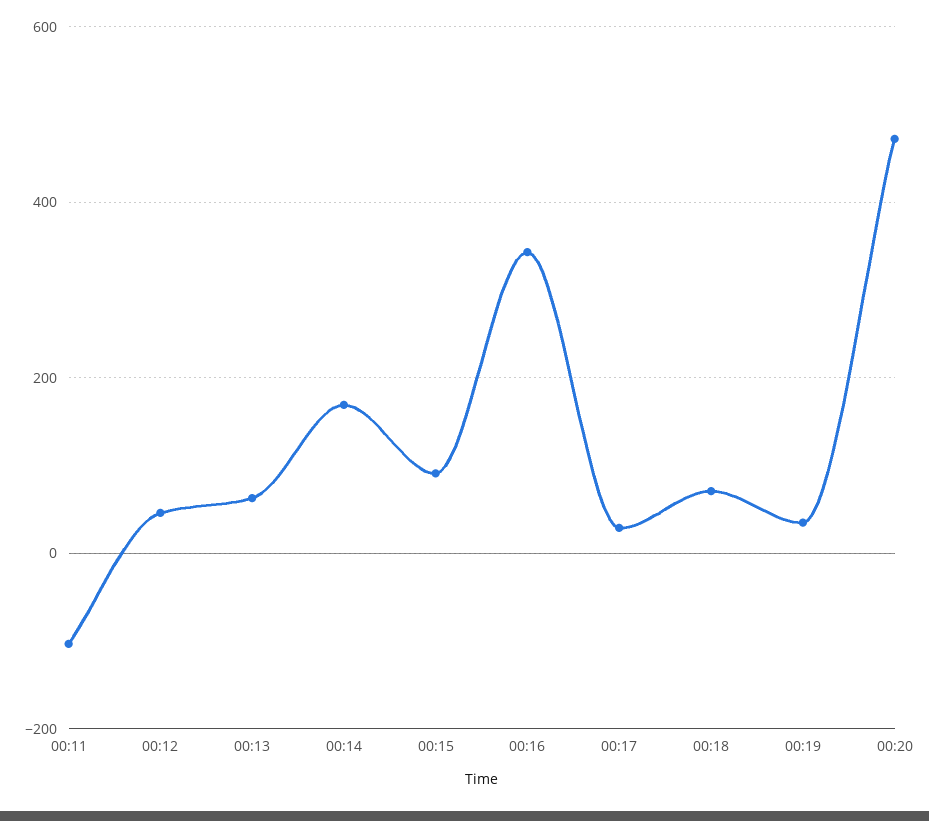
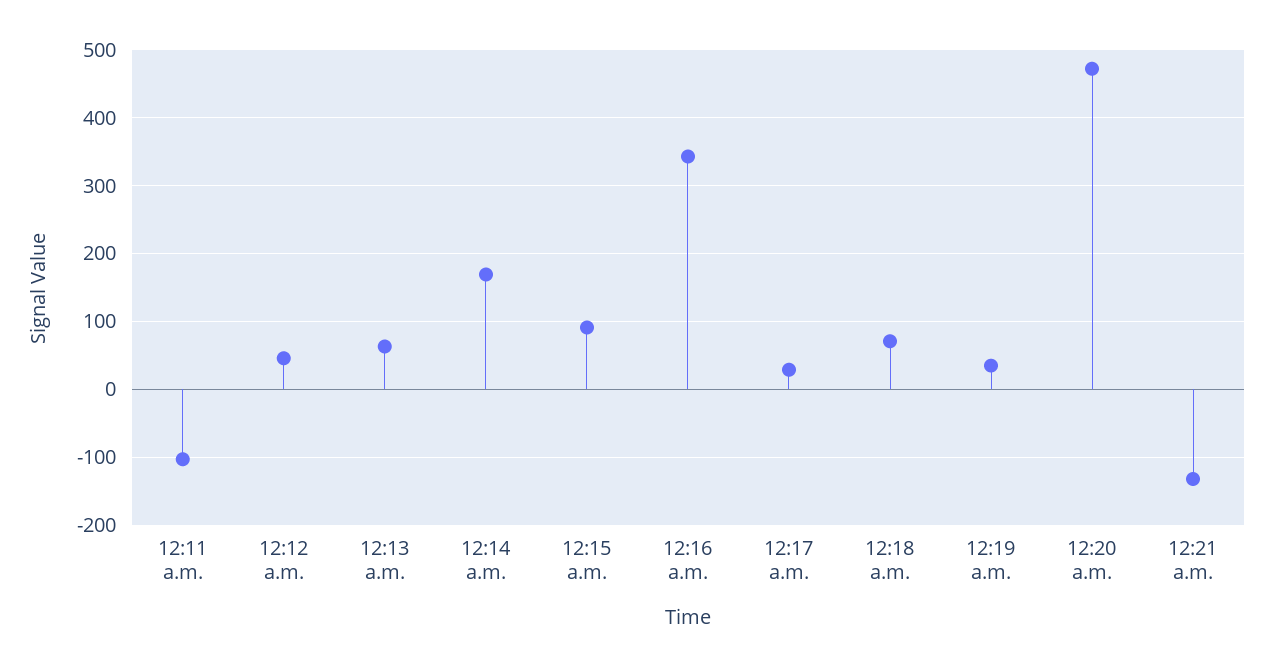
12:21 a.m.: none -> -130

